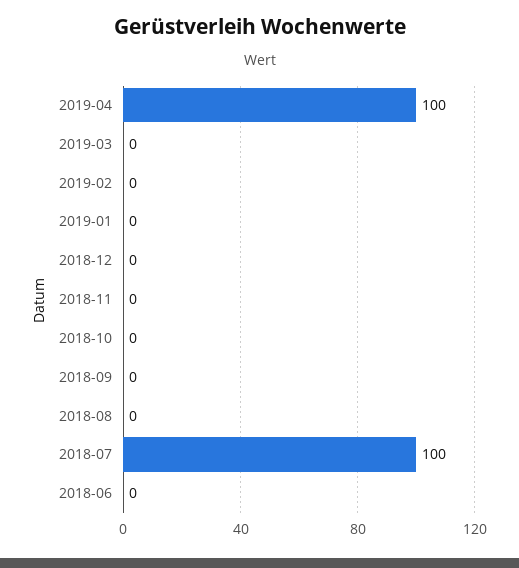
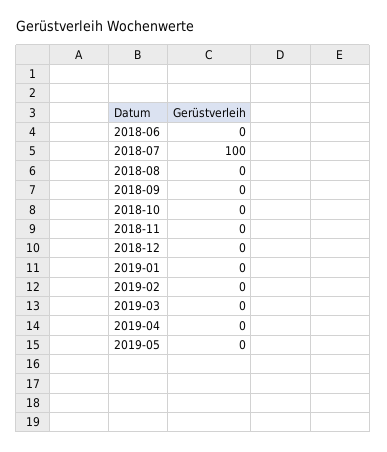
2019-04: 100 -> 0
2019-05: none -> 0

